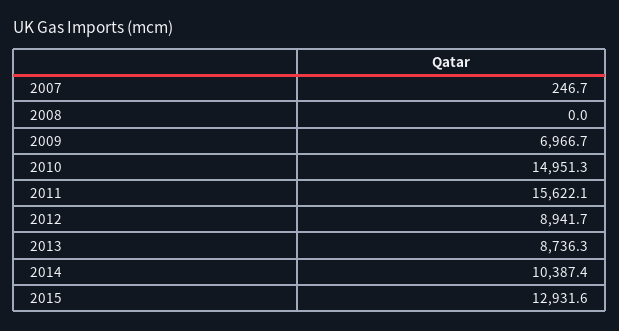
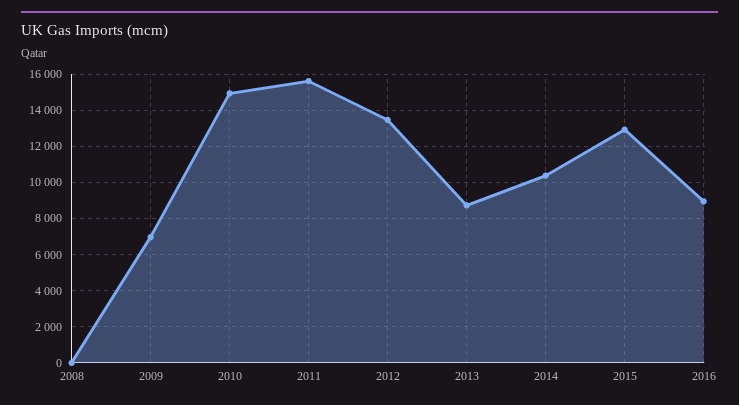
2007: 246.7 -> none
2012: 8941.7 -> 13500
2016: none -> 9000

